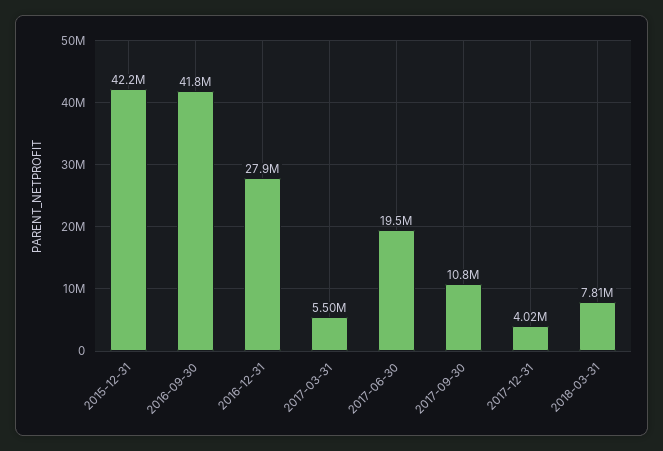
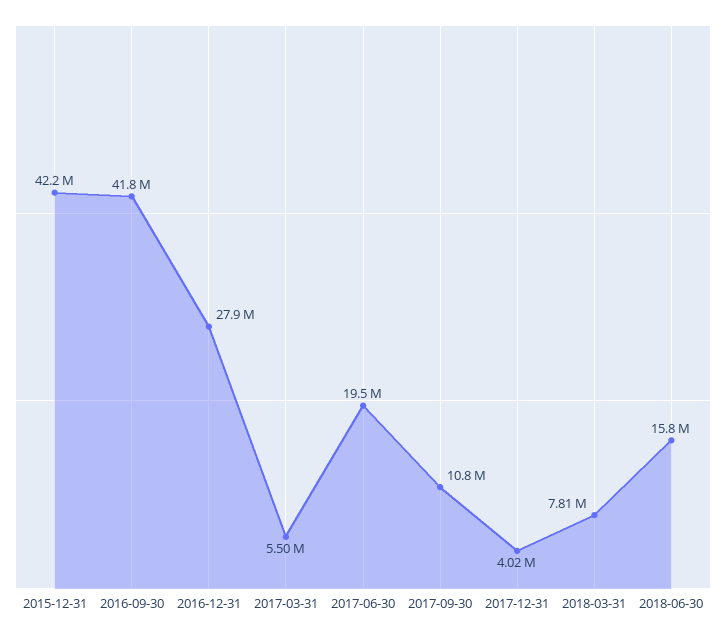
2018-06-30: none -> 15800000

